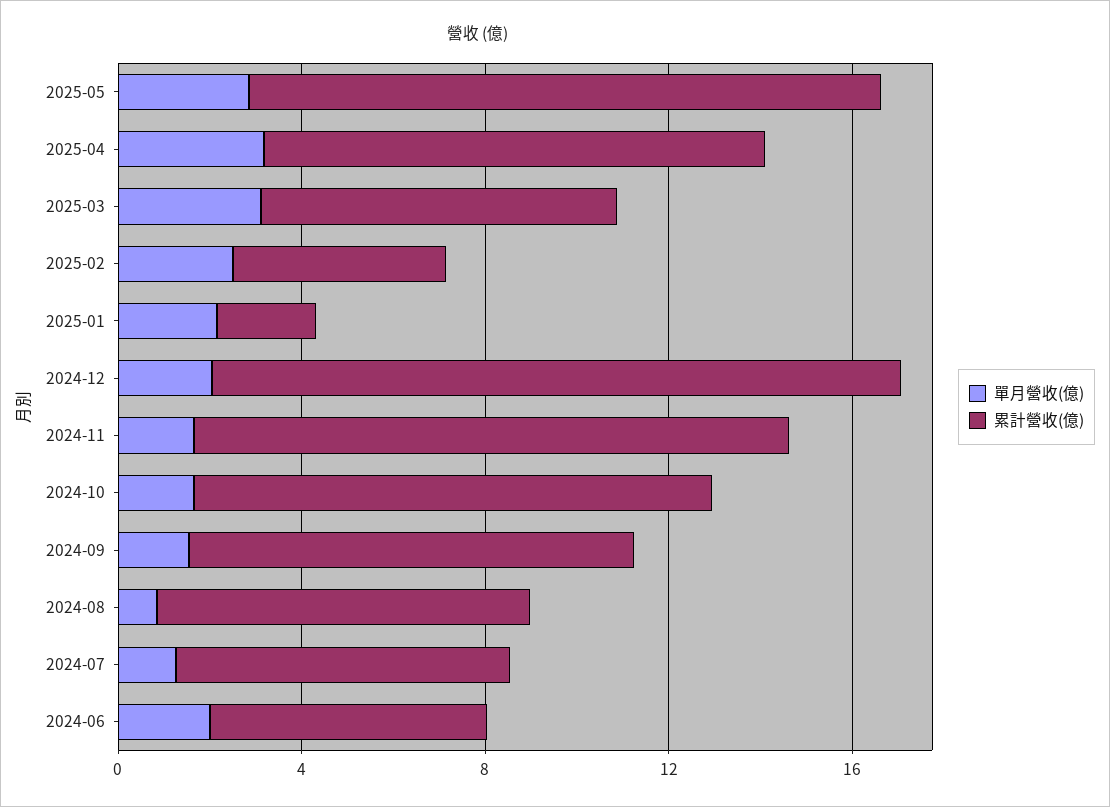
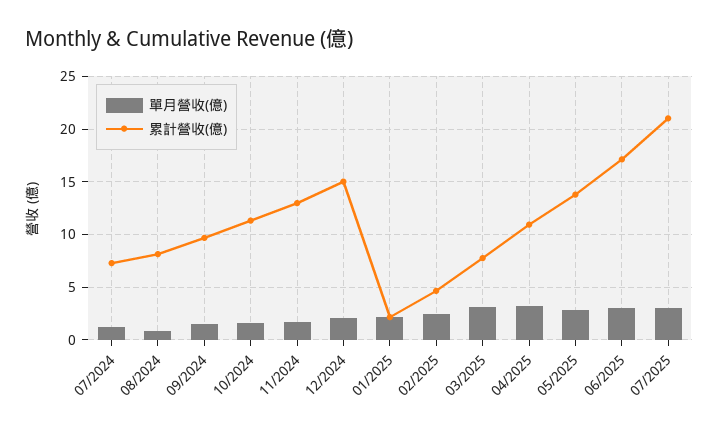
單月營收(億), 2024-06: 2 -> none
累計營收(億), 2024-06: 6 -> none
單月營收(億), 06/2025: none -> 3
累計營收(億), 06/2025: none -> 17
單月營收(億), 07/2025: none -> 3
累計營收(億), 07/2025: none -> 21

